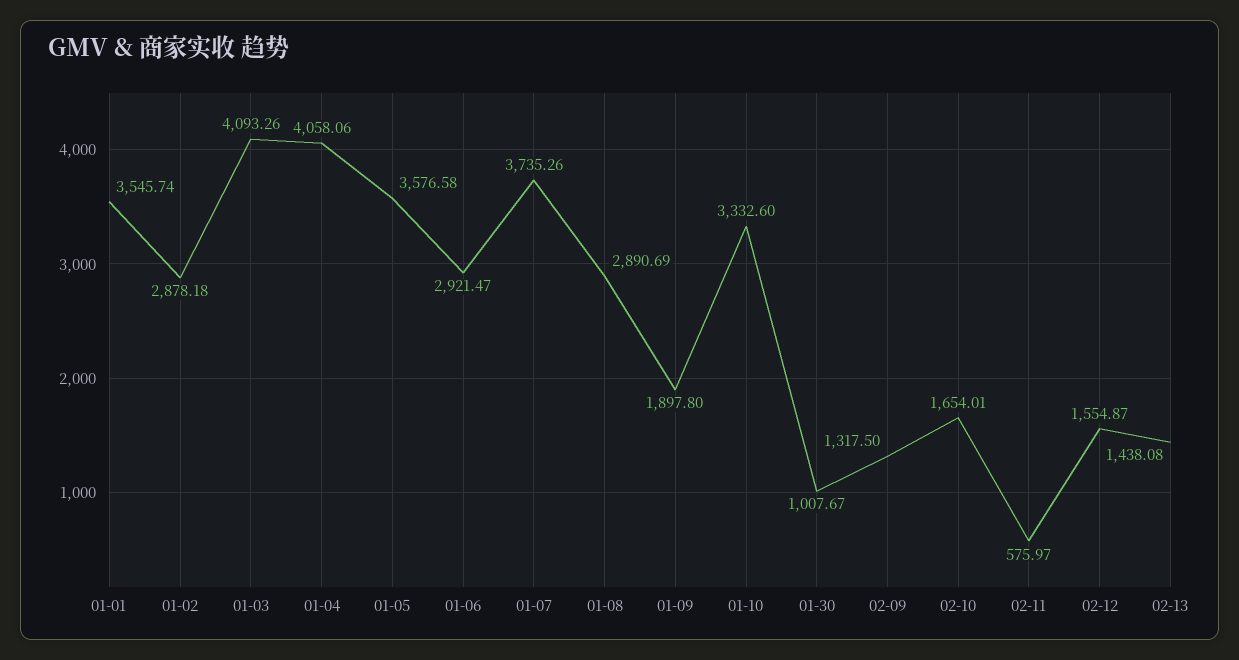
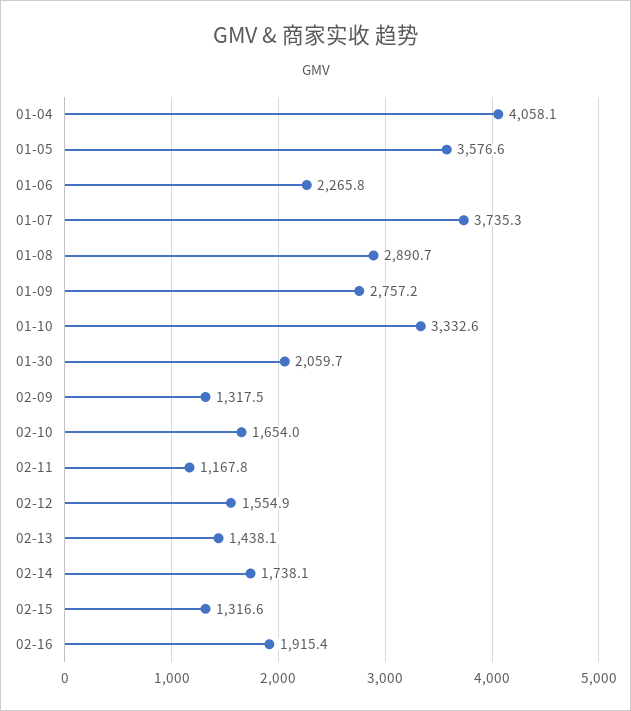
01-01: 3545.74 -> none
01-02: 2878.18 -> none
01-03: 4093.26 -> none
01-06: 2921.47 -> 2265.8
01-09: 1897.8 -> 2757.2
01-30: 1007.67 -> 2059.7
02-11: 575.97 -> 1167.8
02-14: none -> 1738.1
02-15: none -> 1316.6
02-16: none -> 1915.4

